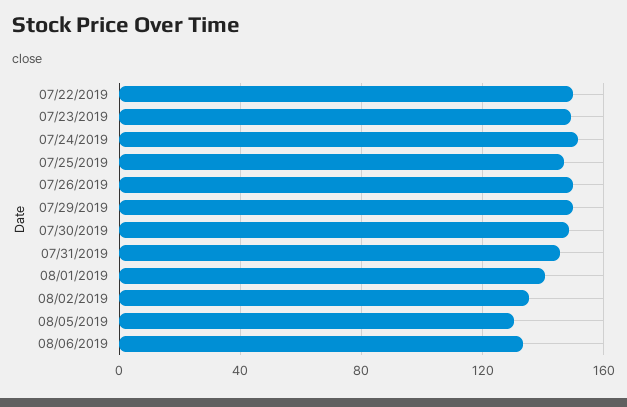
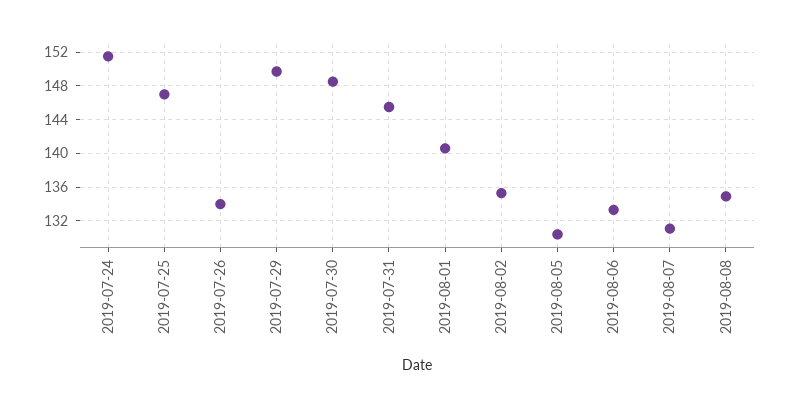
07/22/2019: 150 -> none
07/23/2019: 150 -> none
07/26/2019: 150 -> 134
2019-08-07: none -> 131
2019-08-08: none -> 135

